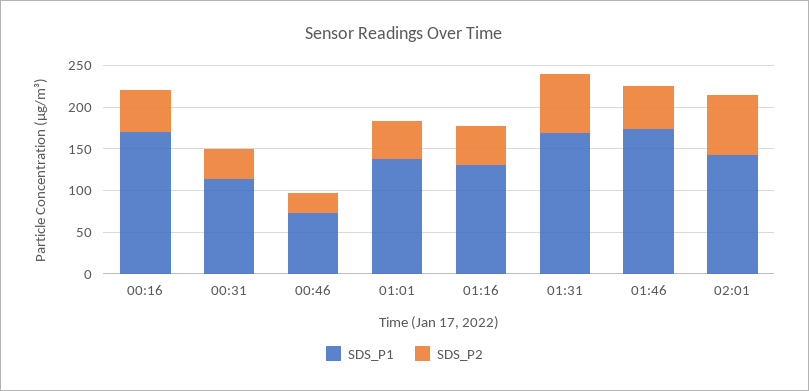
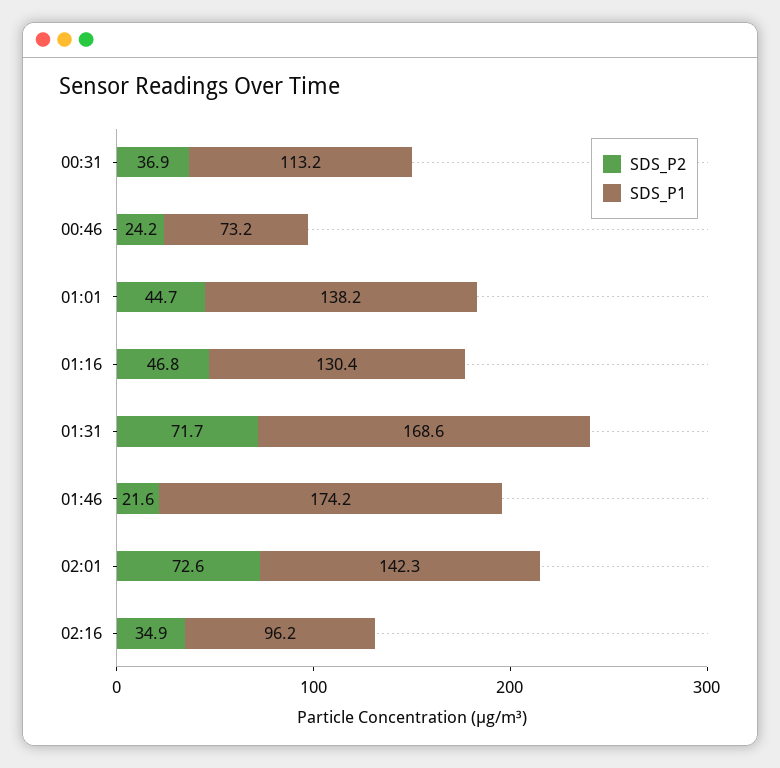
SDS_P1, 00:16: 170 -> none
SDS_P2, 00:16: 50 -> none
SDS_P2, 01:46: 50 -> 21.6
SDS_P2, 02:16: none -> 34.9
SDS_P1, 02:16: none -> 96.2

